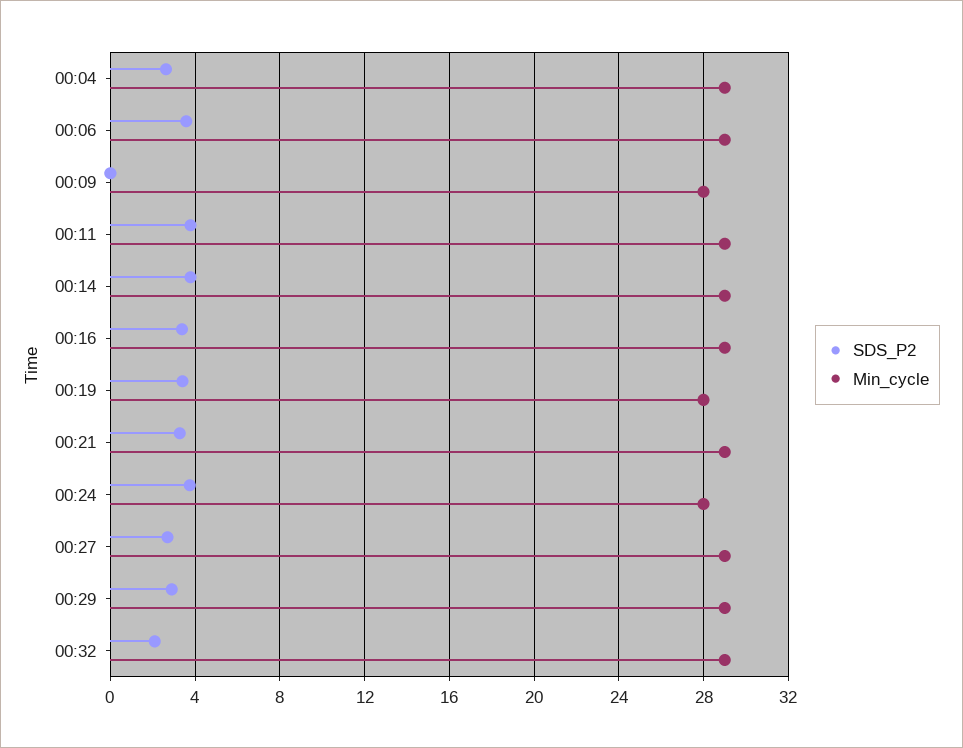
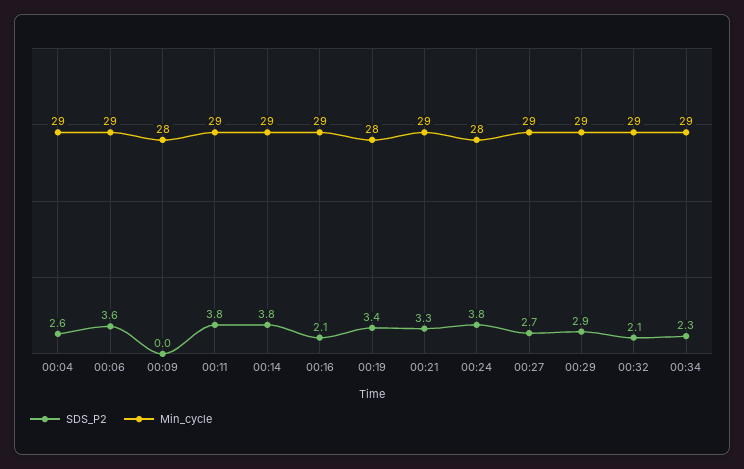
SDS_P2, 00:16: 3.5 -> 2.1
SDS_P2, 00:34: none -> 2.3
Min_cycle, 00:34: none -> 29

